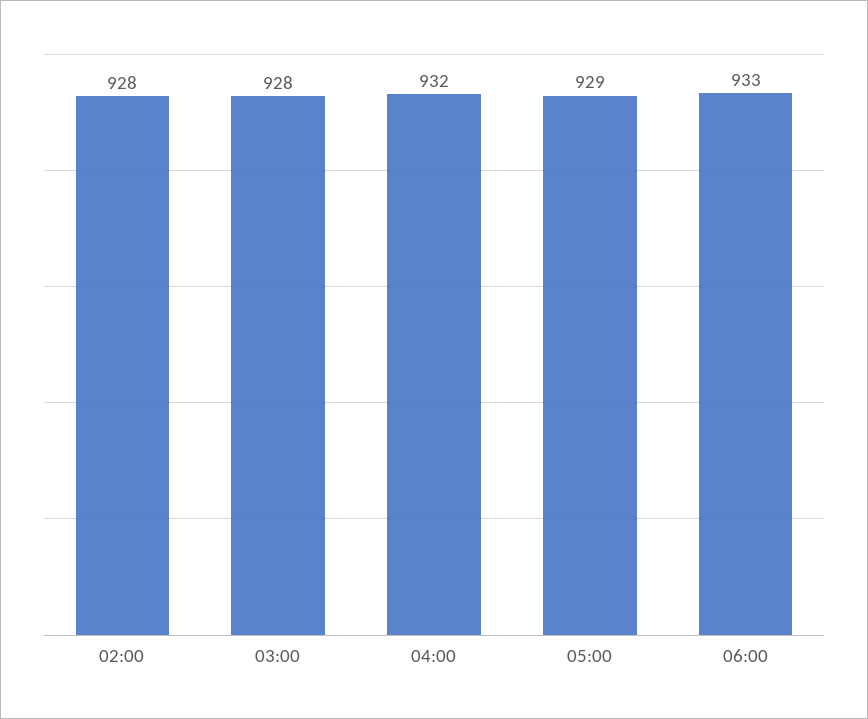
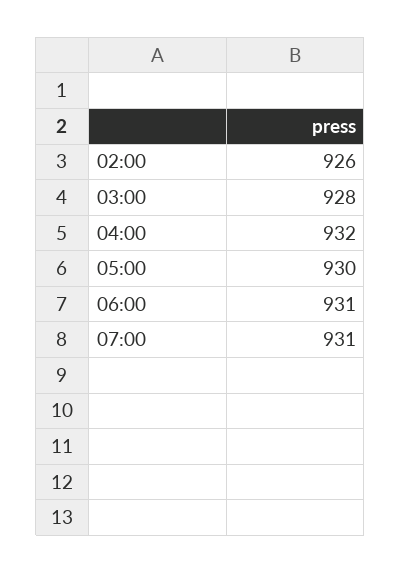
02:00: 928 -> 926
05:00: 929 -> 930
06:00: 933 -> 931
07:00: none -> 931

